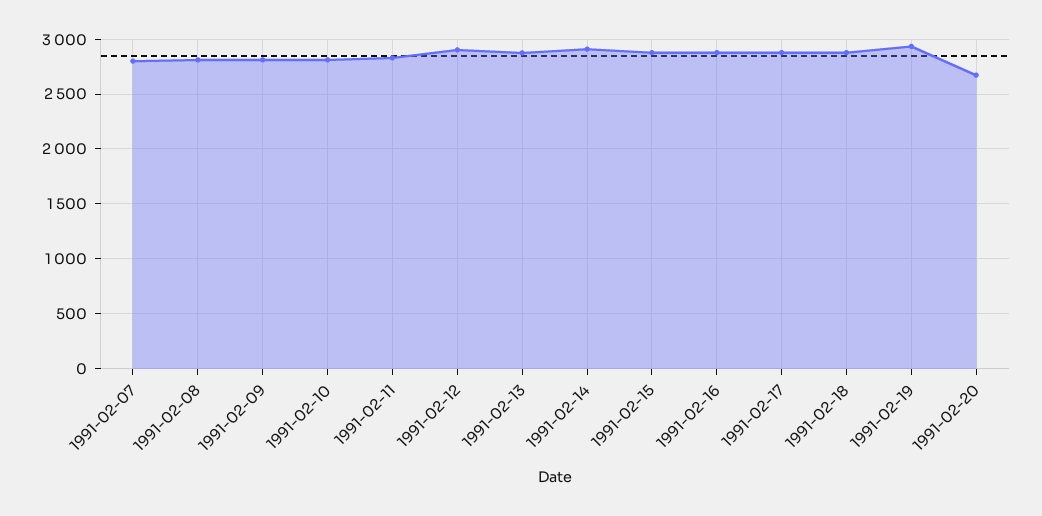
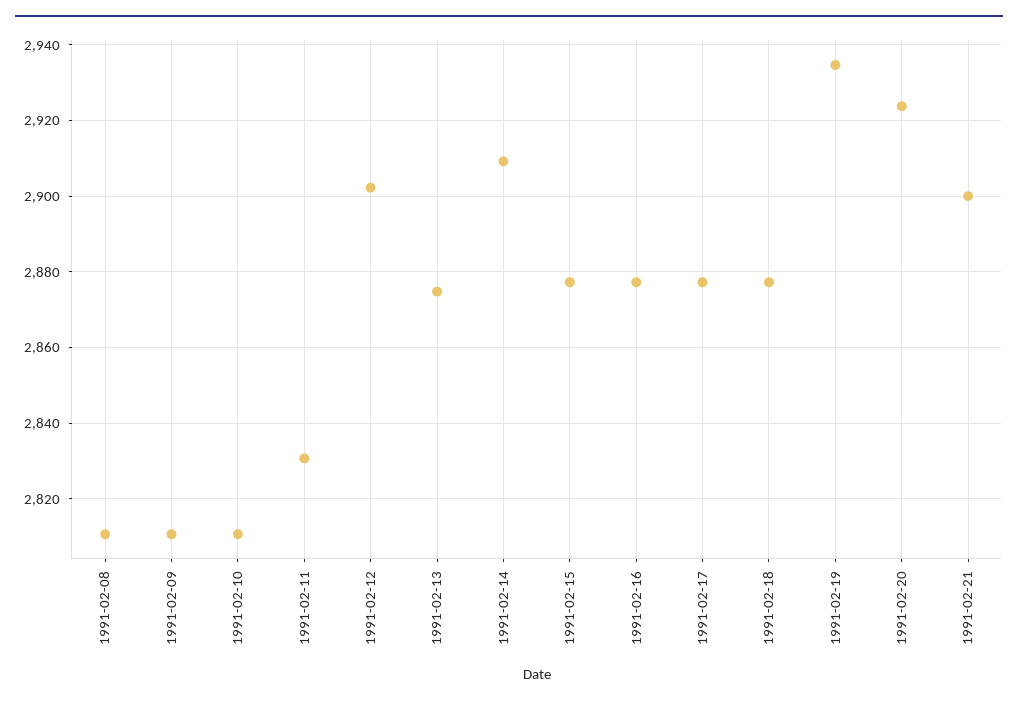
1991-02-07: 2800 -> none
1991-02-20: 2700 -> 2924
1991-02-21: none -> 2900

